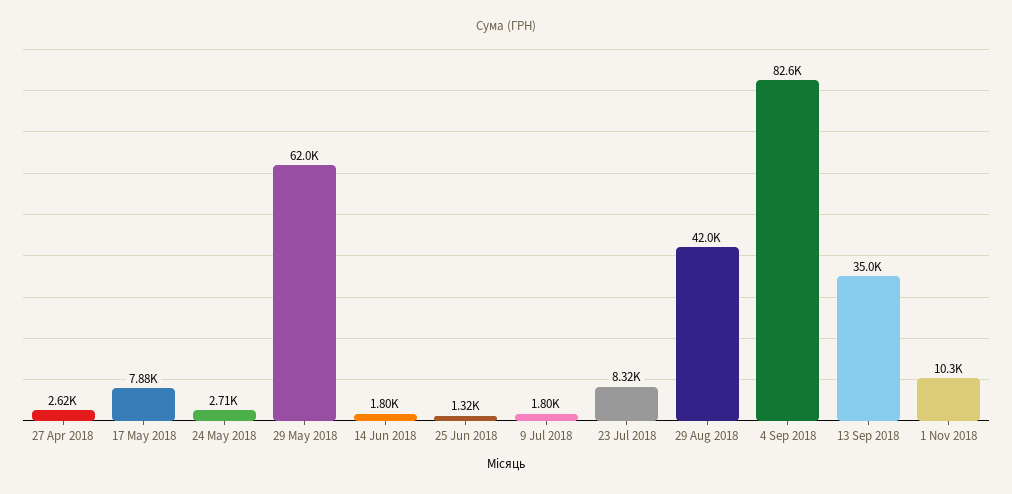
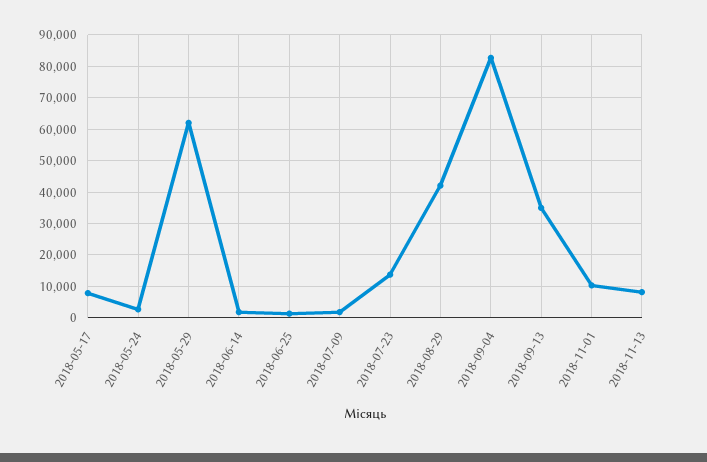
27 Apr 2018: 2620 -> none
23 Jul 2018: 8320 -> 14000
2018-11-13: none -> 8000

